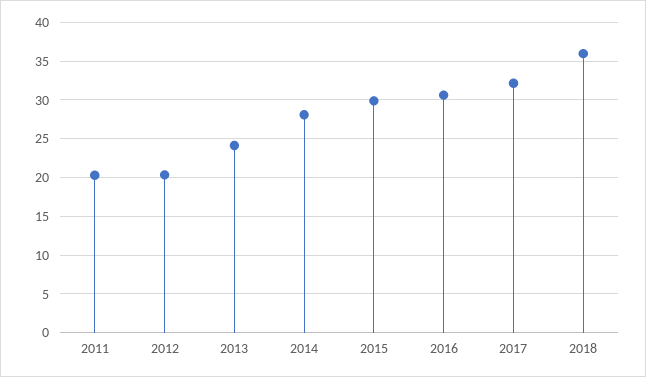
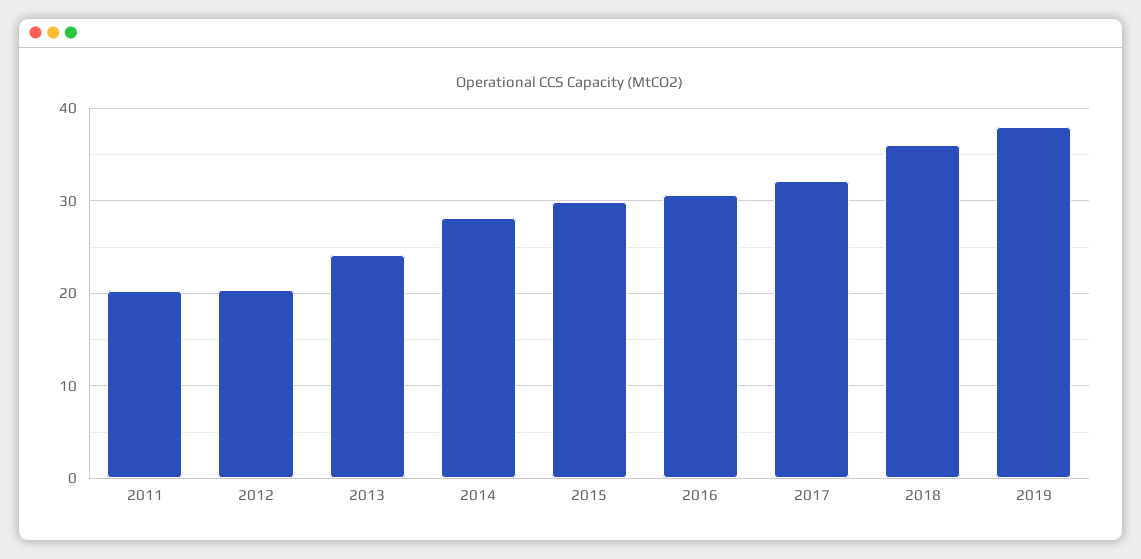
2019: none -> 38

